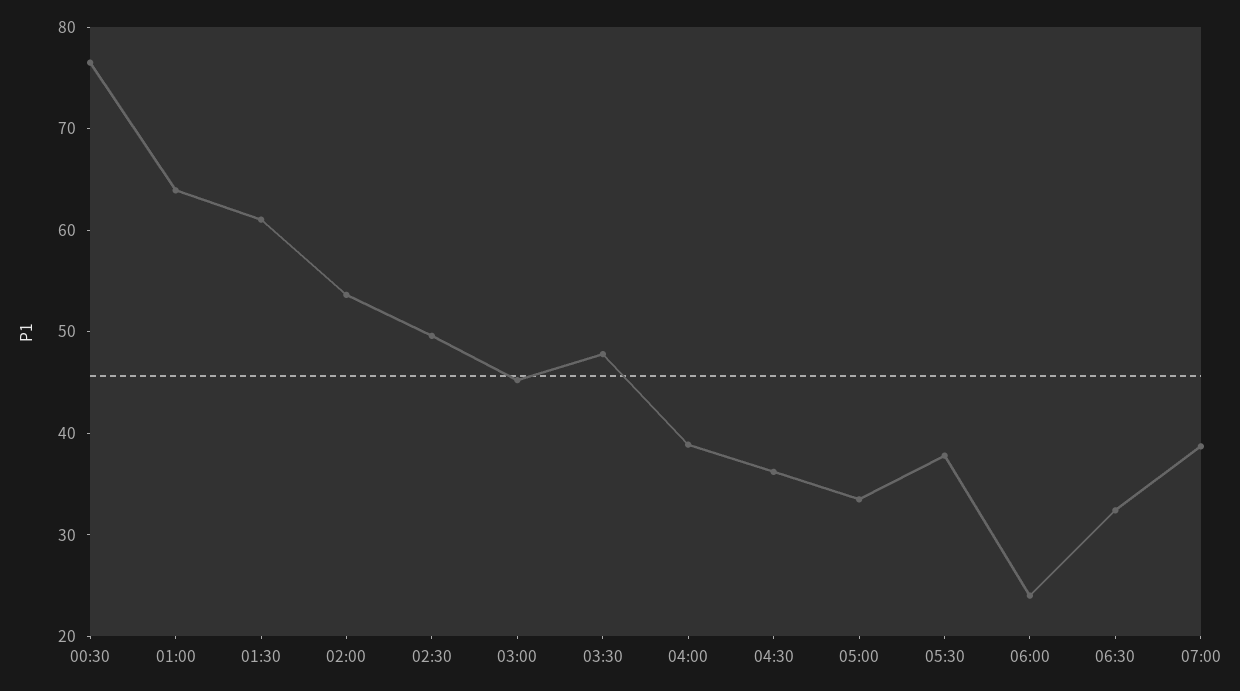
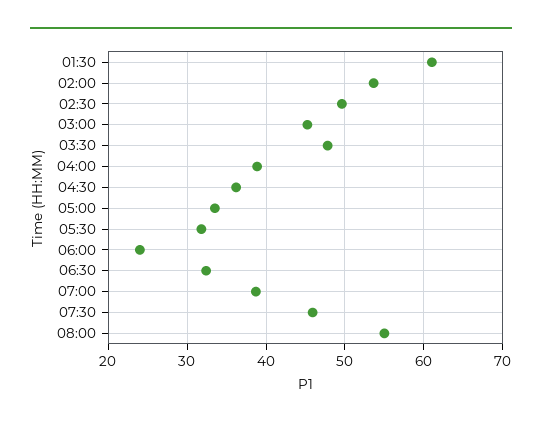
00:30: 76 -> none
01:00: 64 -> none
05:30: 38 -> 32
07:30: none -> 46
08:00: none -> 55

